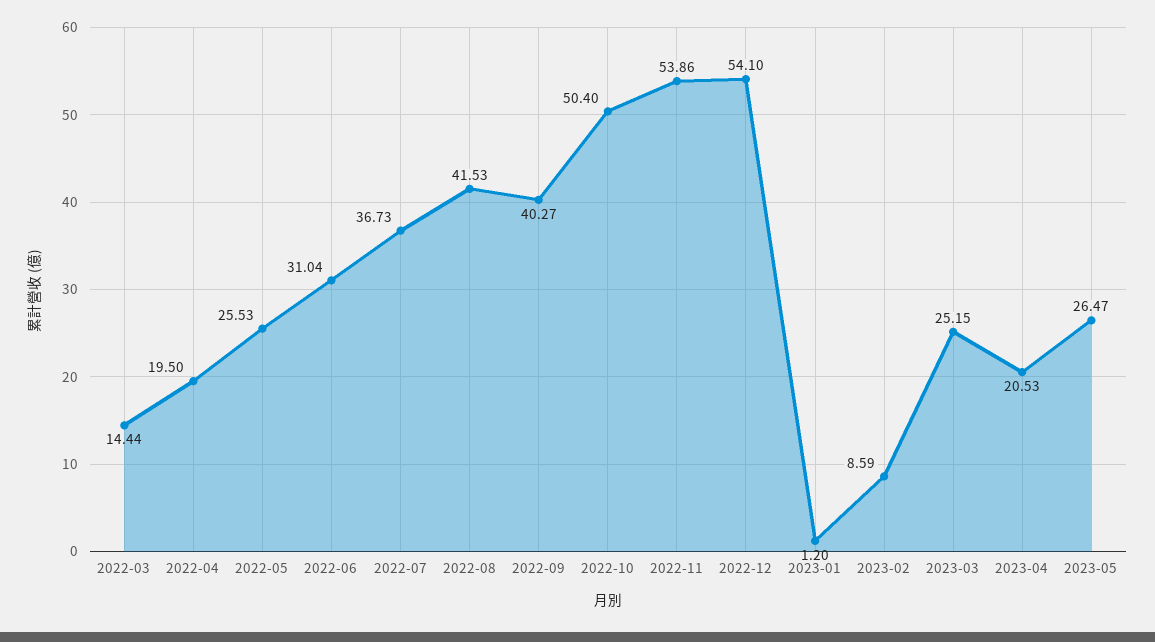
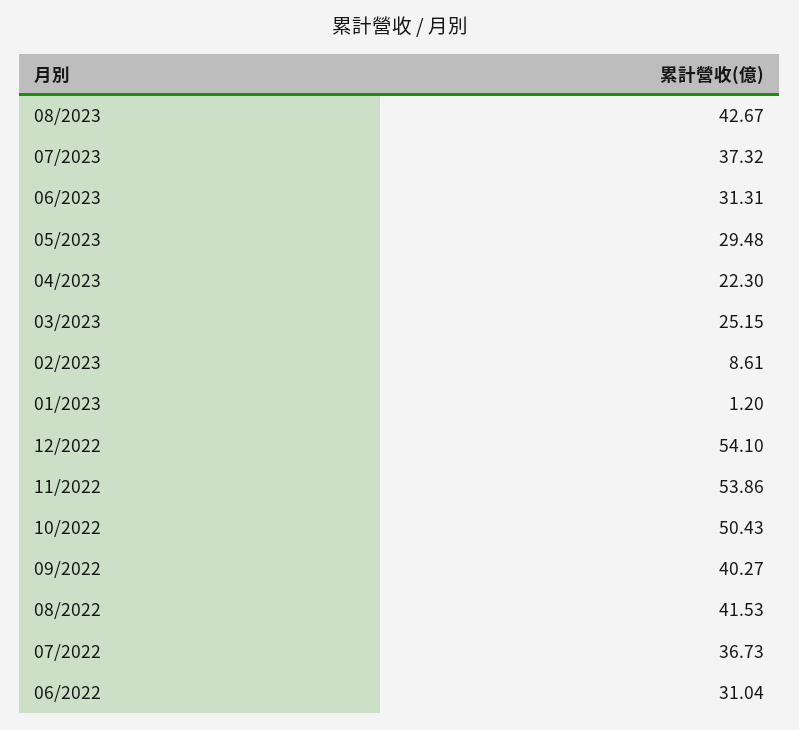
2022-03: 14.44 -> none
2022-04: 19.5 -> none
2022-05: 25.53 -> none
2022-10: 50.4 -> 50.43
2023-02: 8.59 -> 8.61
2023-04: 20.53 -> 22.3
2023-05: 26.47 -> 29.48
08/2023: none -> 42.67
07/2023: none -> 37.32
06/2023: none -> 31.31

